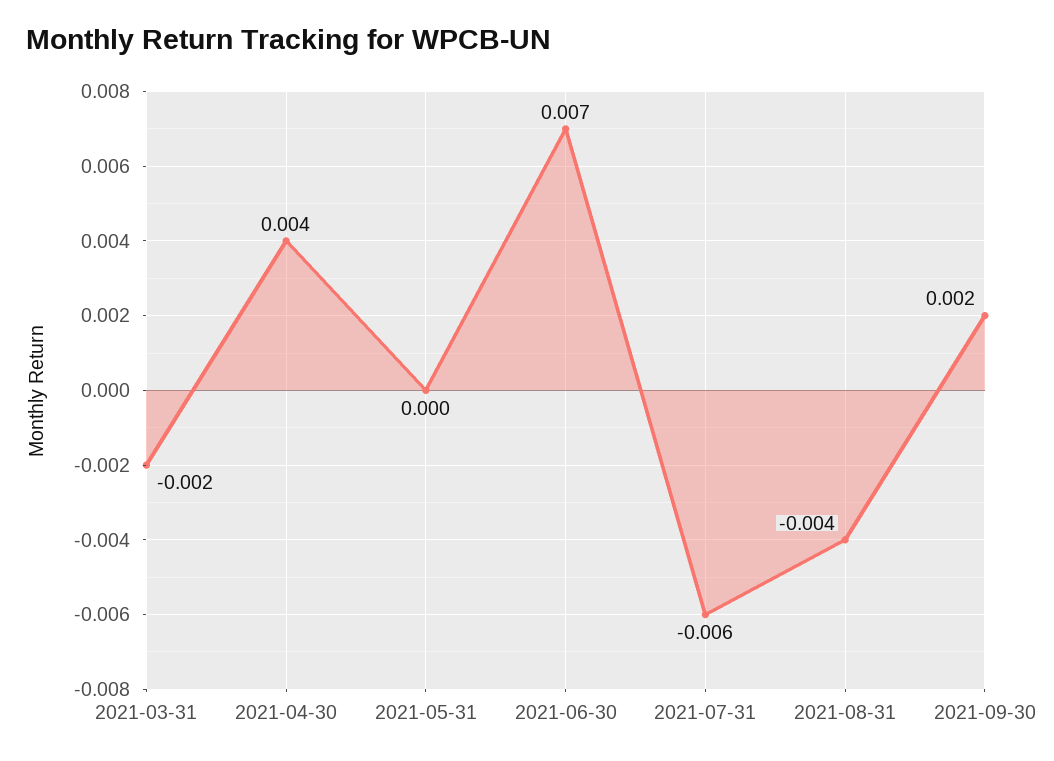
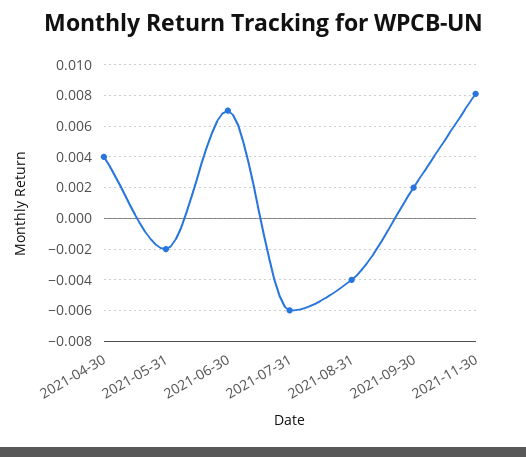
2021-03-31: -0.002 -> none
2021-05-31: 0 -> -0.002
2021-11-30: none -> 0.008

